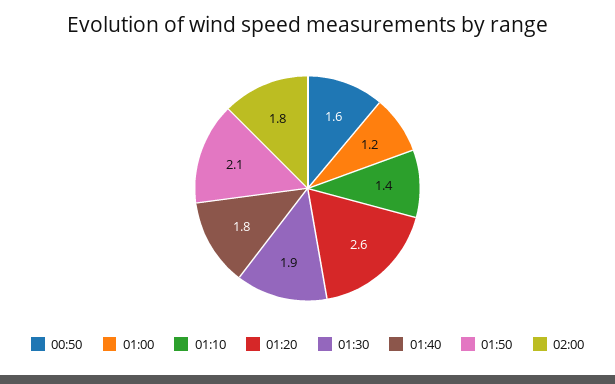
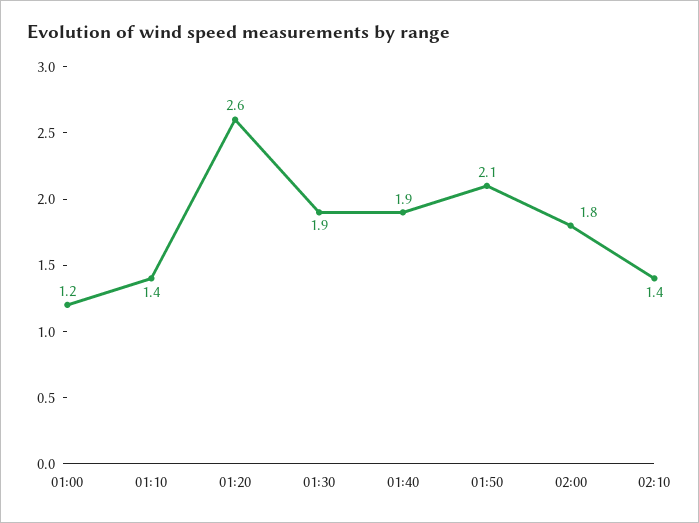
00:50: 1.6 -> none
01:40: 1.8 -> 1.9
02:10: none -> 1.4

